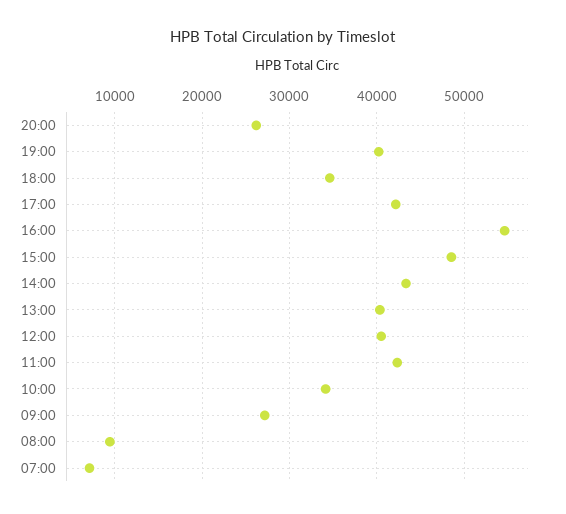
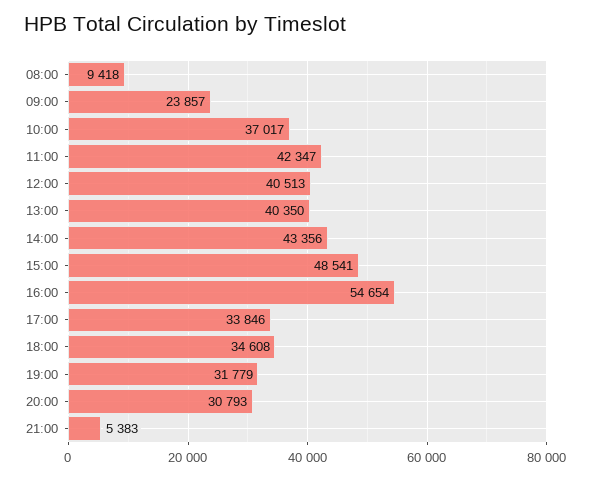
20:00: 26000 -> 30793
19:00: 40000 -> 31779
17:00: 42000 -> 33846
10:00: 34000 -> 37017
09:00: 27000 -> 23857
07:00: 7000 -> none
21:00: none -> 5383

